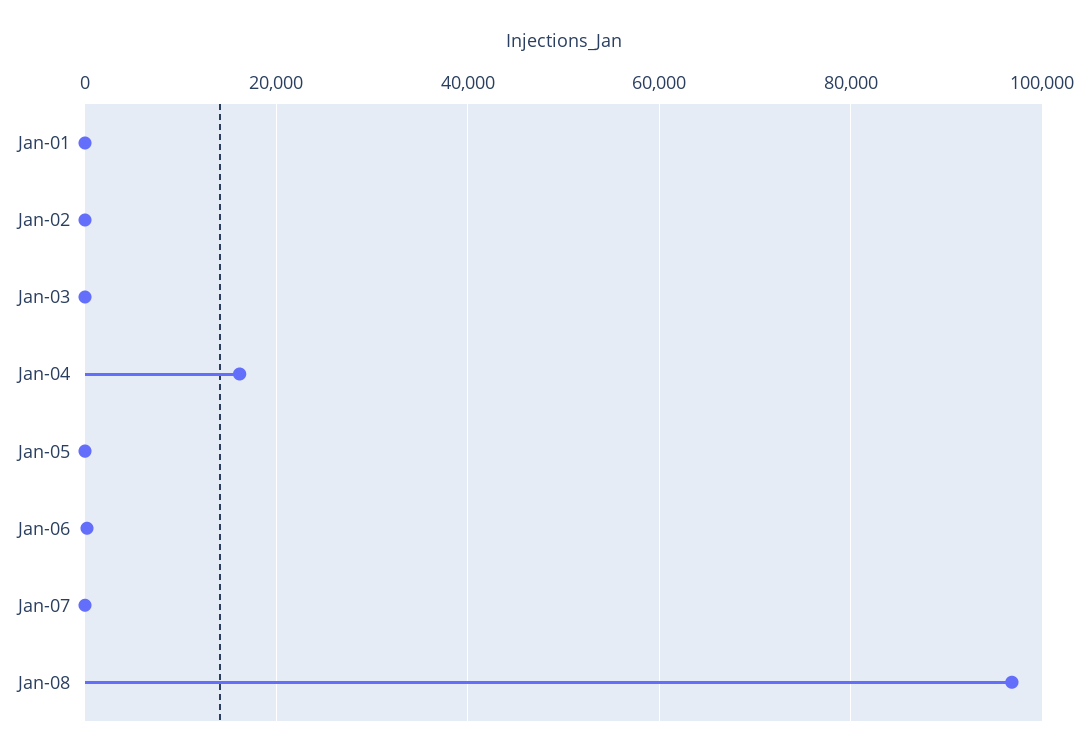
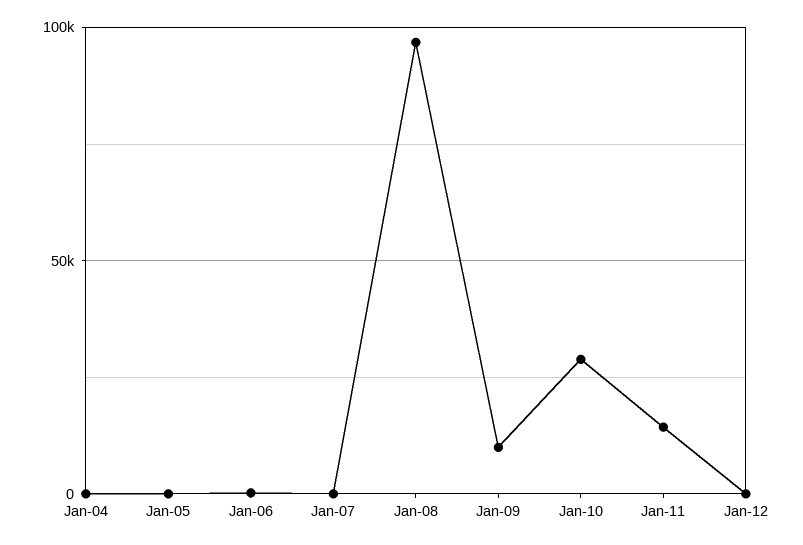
Jan-01: 0 -> none
Jan-02: 0 -> none
Jan-03: 0 -> none
Jan-04: 16000 -> 0
Jan-09: none -> 10000
Jan-10: none -> 30000
Jan-11: none -> 15000
Jan-12: none -> 0

